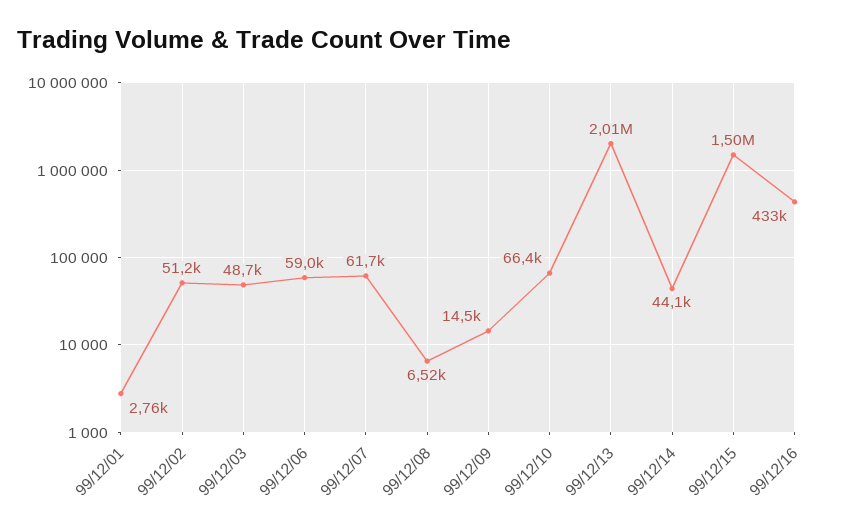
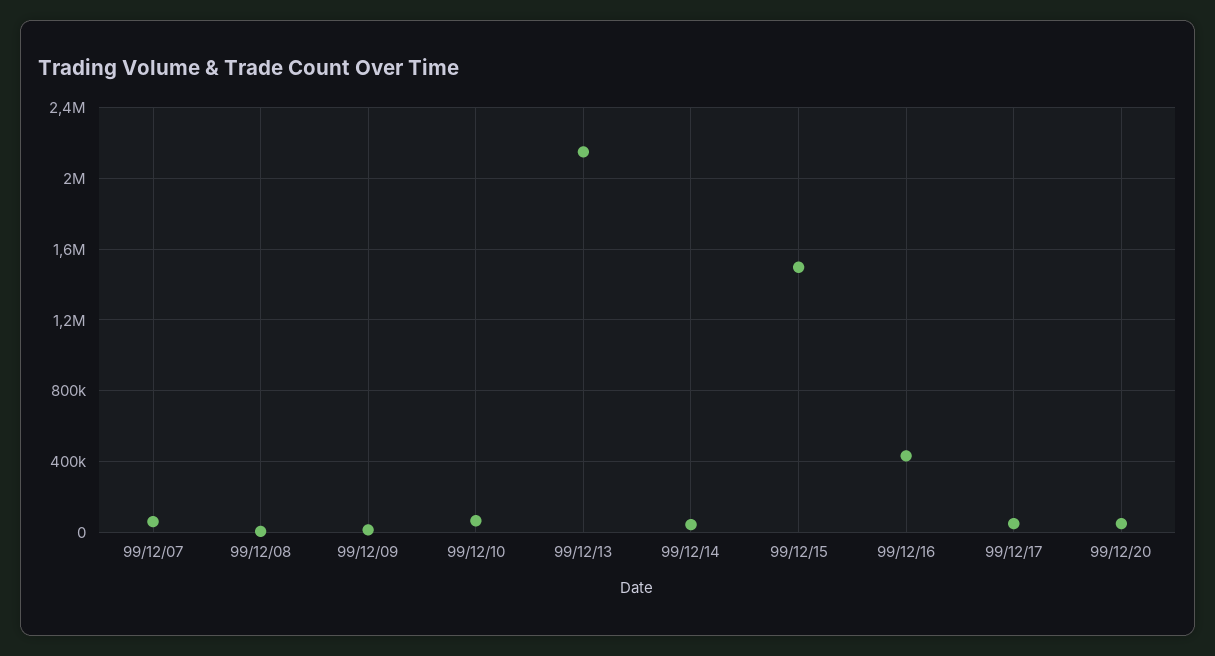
99/12/01: 2760 -> none
99/12/02: 51200 -> none
99/12/03: 48700 -> none
99/12/06: 59000 -> none
99/12/13: 2010000 -> 2150000
99/12/17: none -> 50000
99/12/20: none -> 50000

